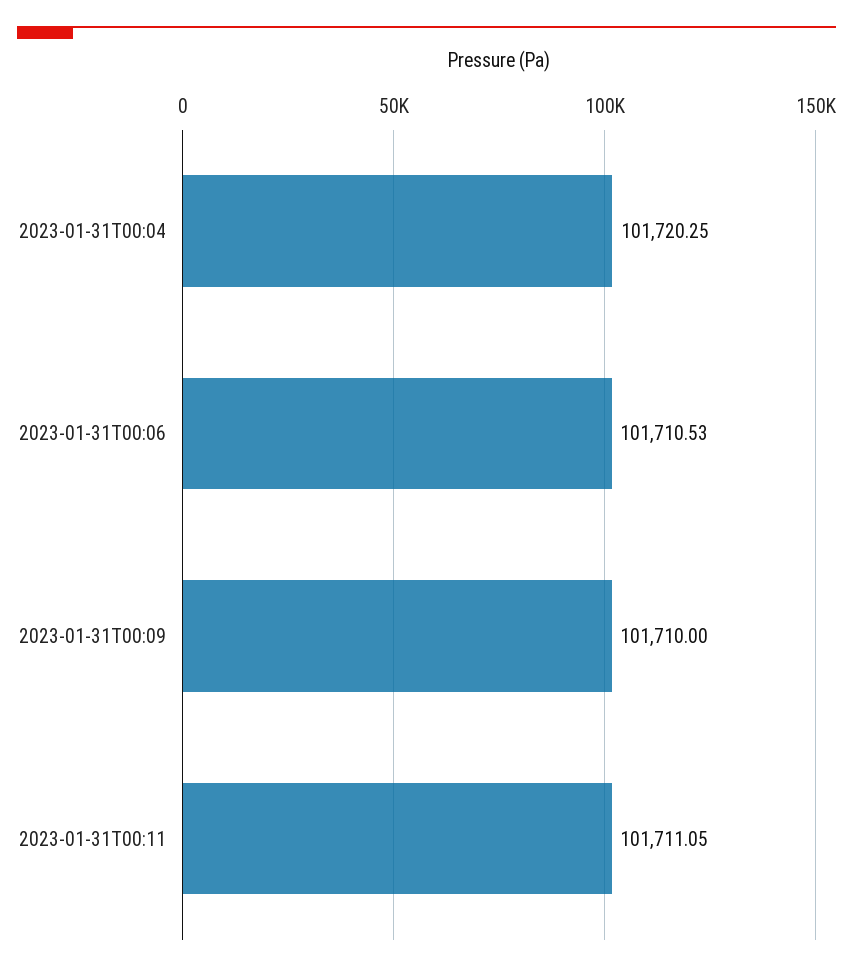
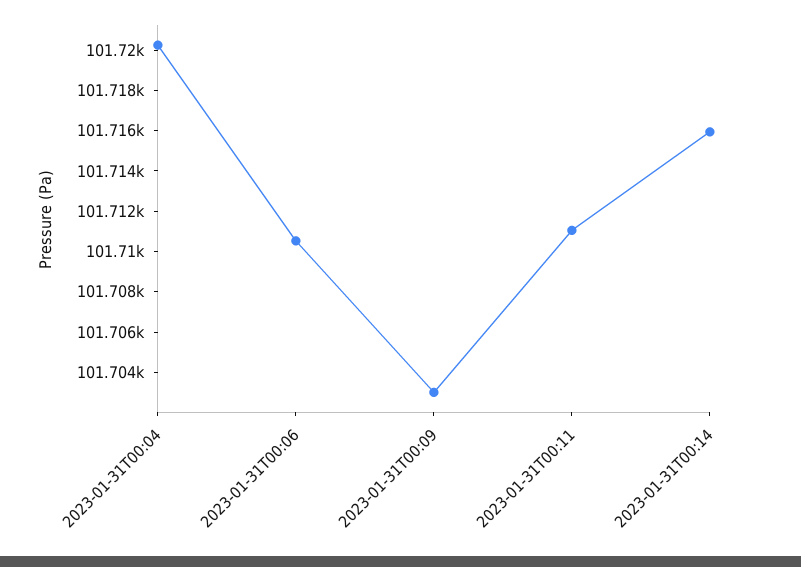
2023-01-31T00:09: 101710 -> 101703
2023-01-31T00:14: none -> 101716

